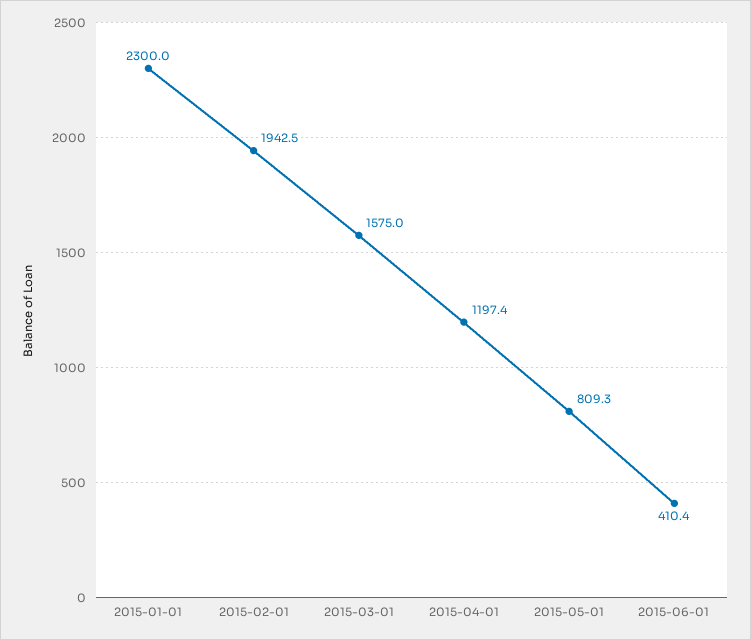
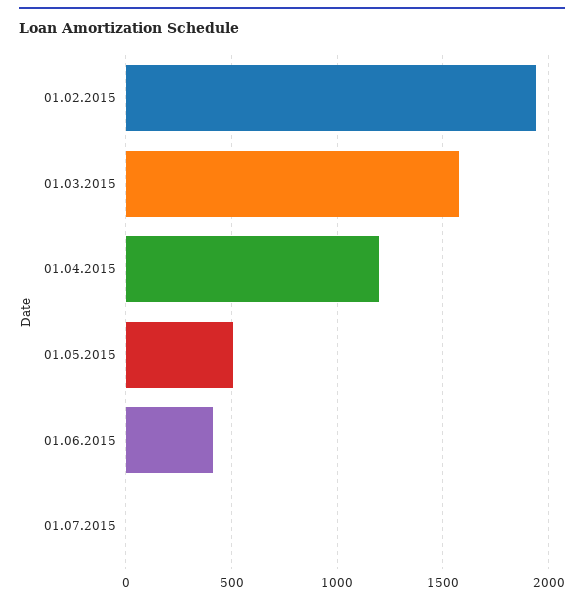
2015-01-01: 2300 -> none
2015-05-01: 809.3 -> 500
01.07.2015: none -> 0

